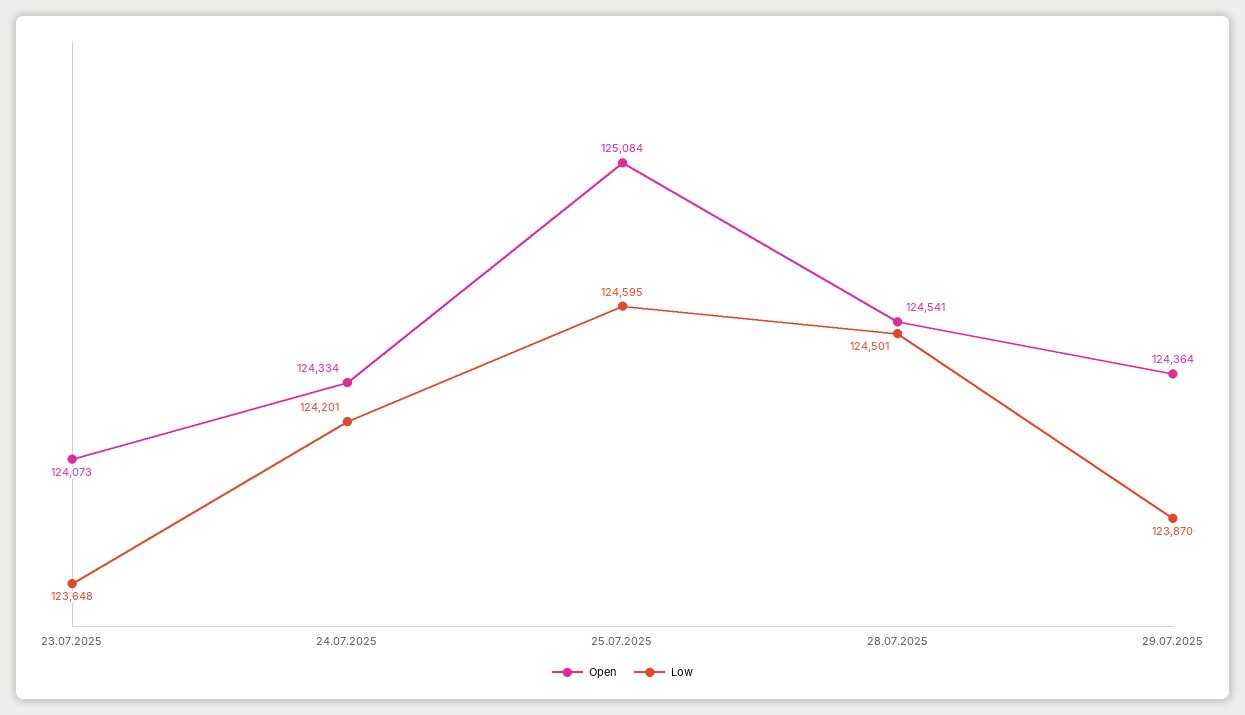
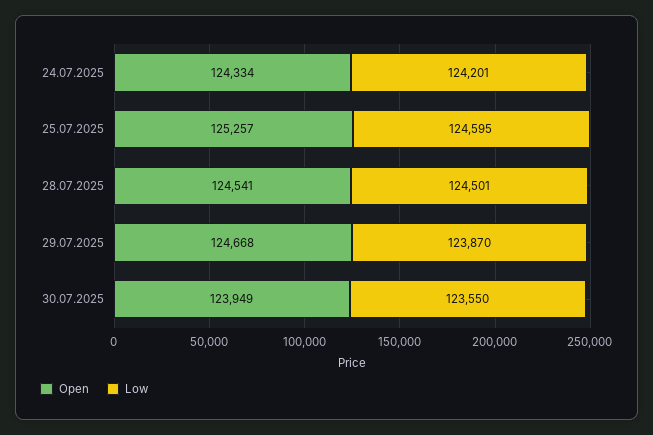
Open, 23.07.2025: 124073 -> none
Low, 23.07.2025: 123648 -> none
Open, 25.07.2025: 125084 -> 125257
Open, 29.07.2025: 124364 -> 124668
Open, 30.07.2025: none -> 123949
Low, 30.07.2025: none -> 123550

